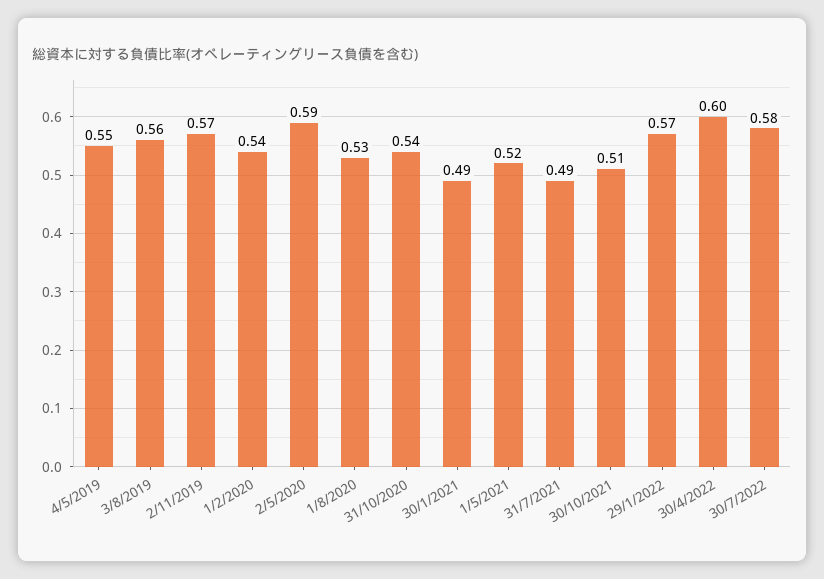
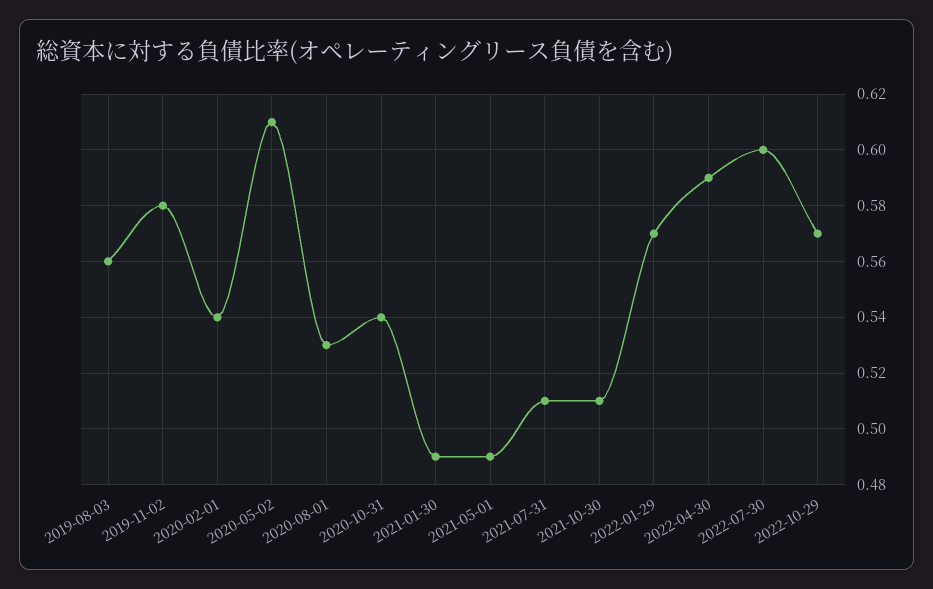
4/5/2019: 0.55 -> none
2/11/2019: 0.57 -> 0.58
2/5/2020: 0.59 -> 0.61
1/5/2021: 0.52 -> 0.49
31/7/2021: 0.49 -> 0.51
30/4/2022: 0.6 -> 0.59
30/7/2022: 0.58 -> 0.6
2022-10-29: none -> 0.57

